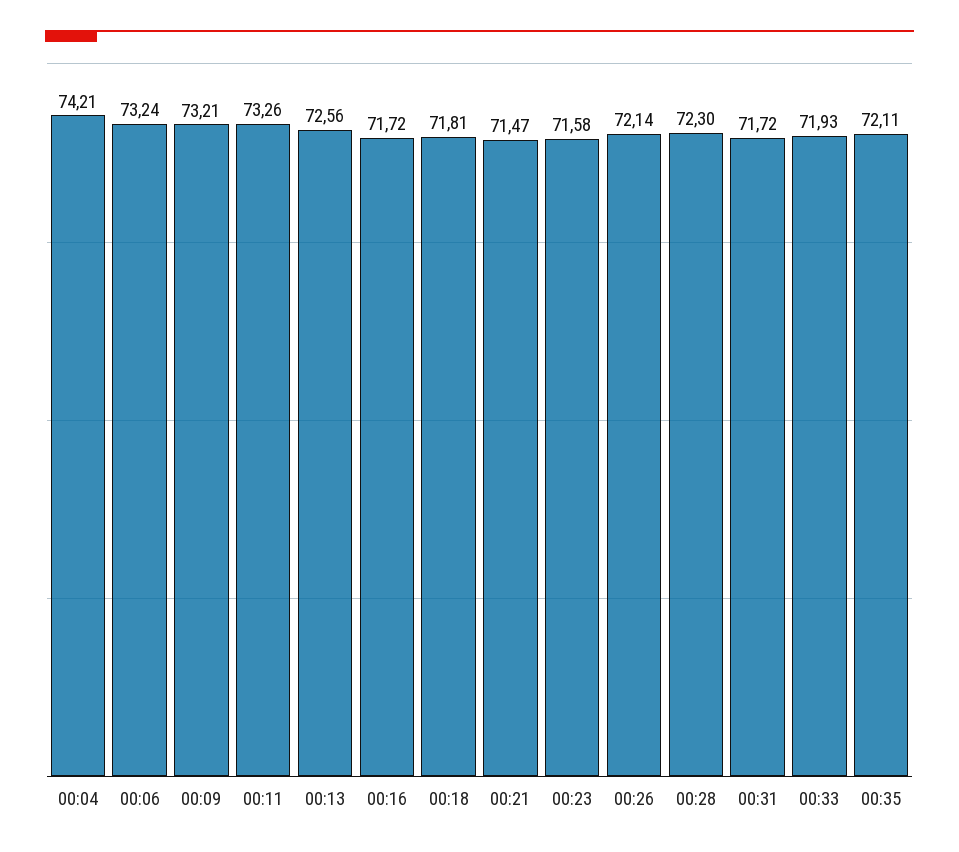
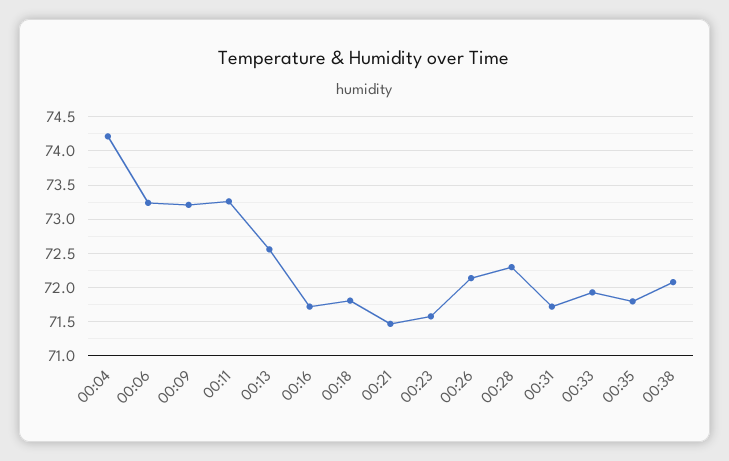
00:35: 72.11 -> 71.8
00:38: none -> 72.1

